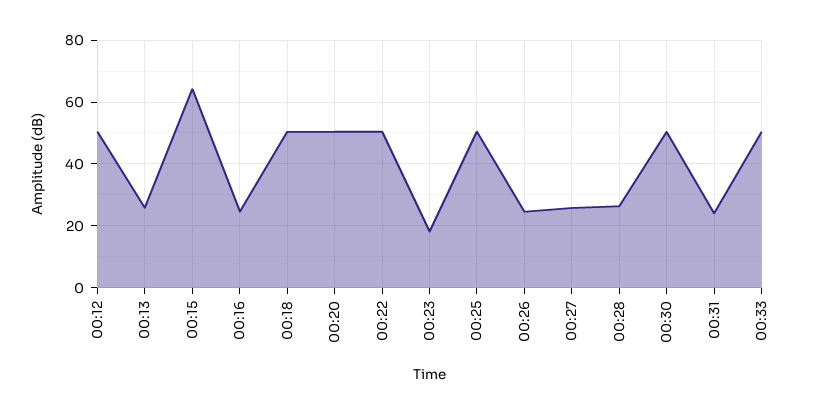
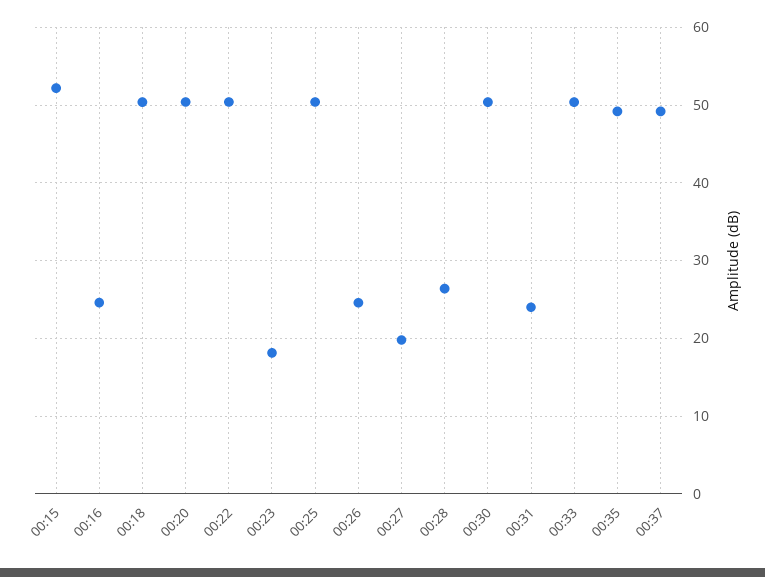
00:12: 50 -> none
00:13: 26 -> none
00:15: 64 -> 52
00:27: 26 -> 20
00:35: none -> 49
00:37: none -> 49

